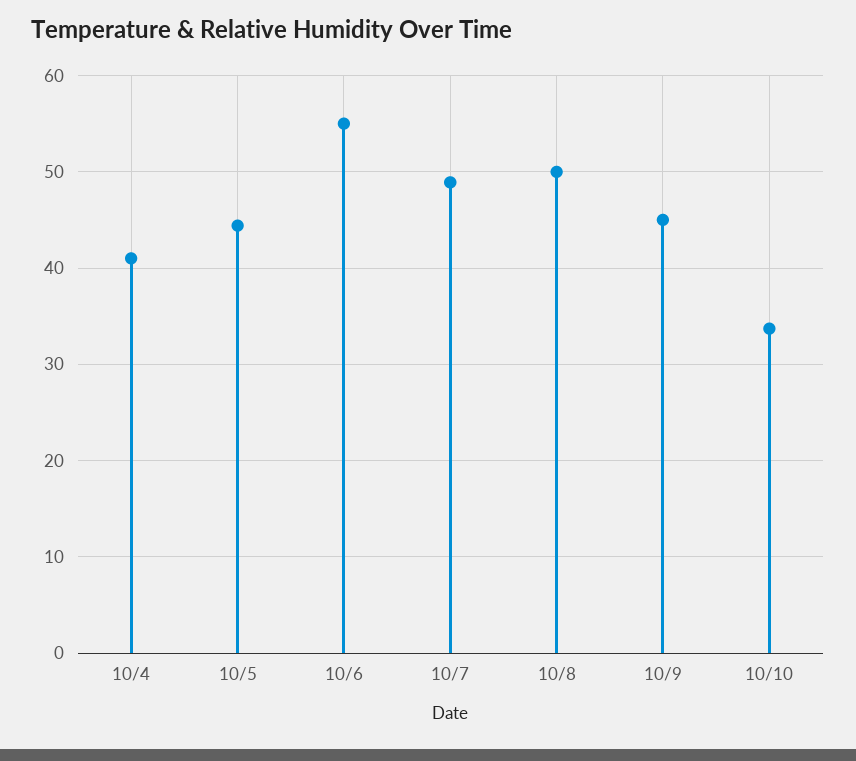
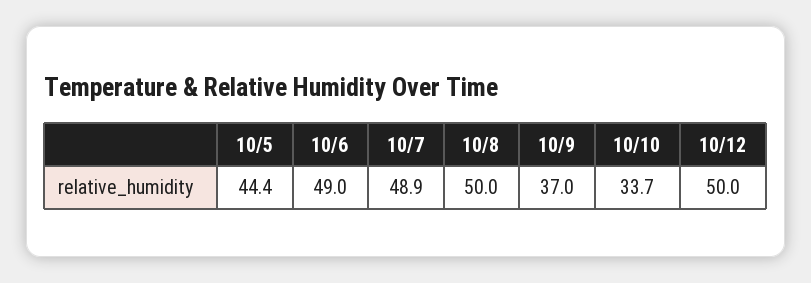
10/4: 41 -> none
10/6: 55 -> 49
10/9: 45 -> 37
10/12: none -> 50

